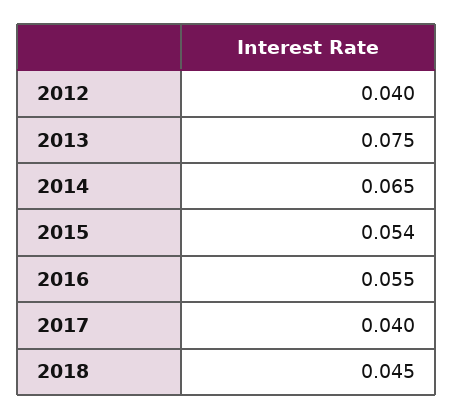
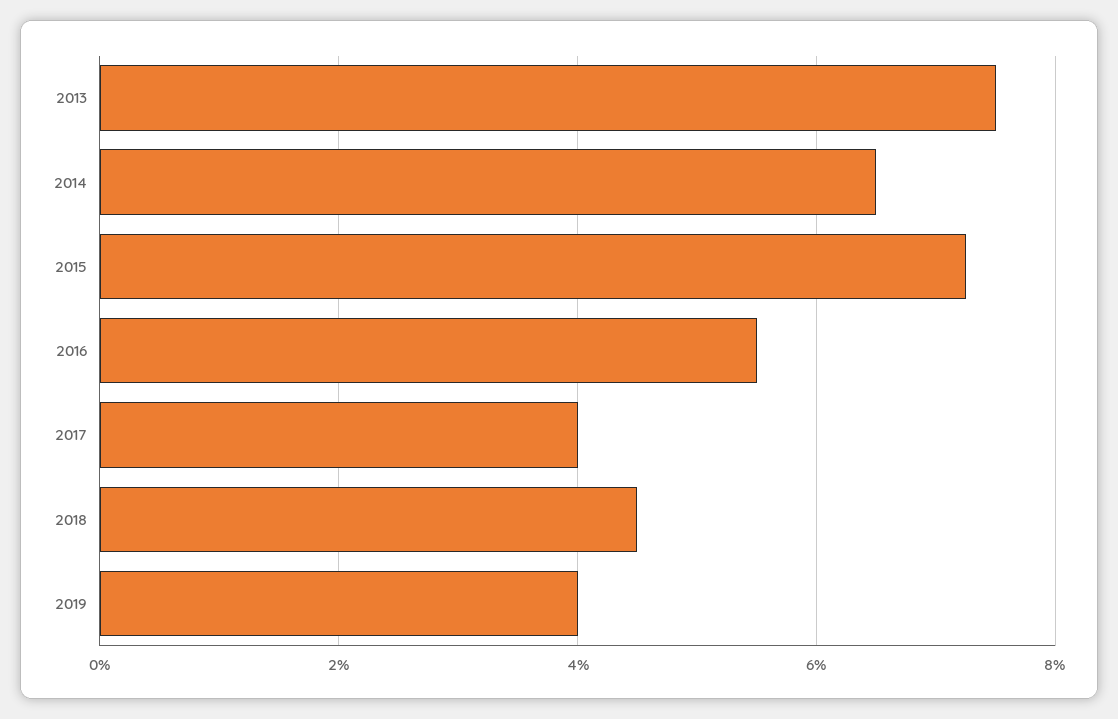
2012: 0.04 -> none
2015: 0.054 -> 0.072
2019: none -> 0.04

